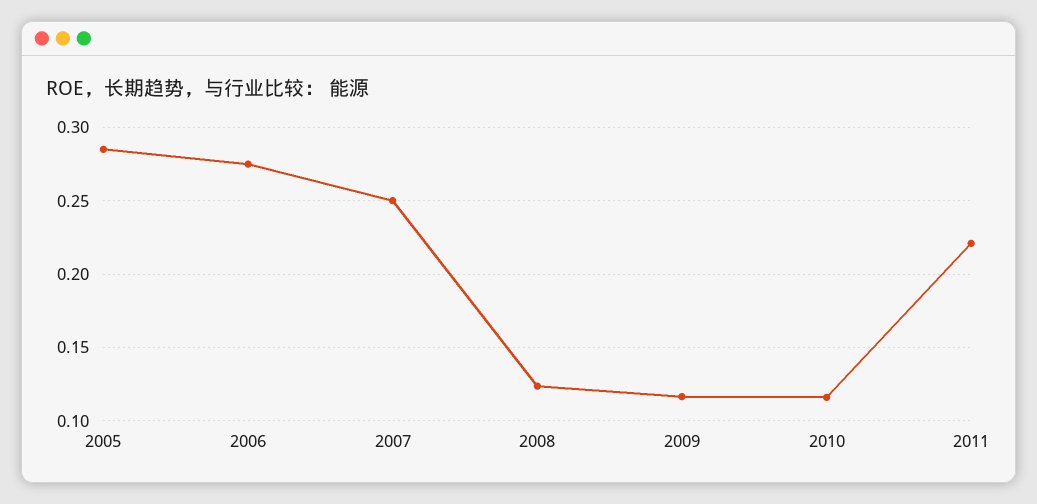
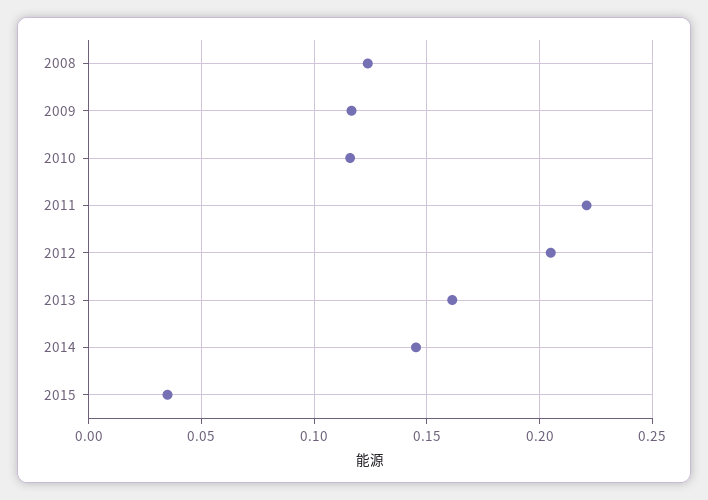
2005: 0.285 -> none
2006: 0.275 -> none
2007: 0.25 -> none
2012: none -> 0.205
2013: none -> 0.16
2014: none -> 0.145
2015: none -> 0.035

